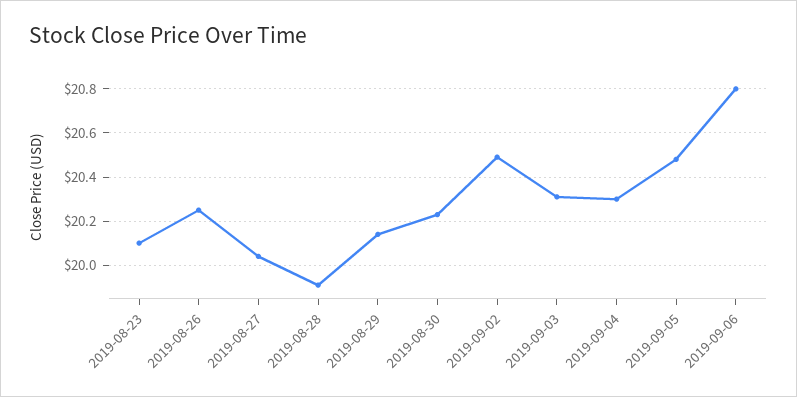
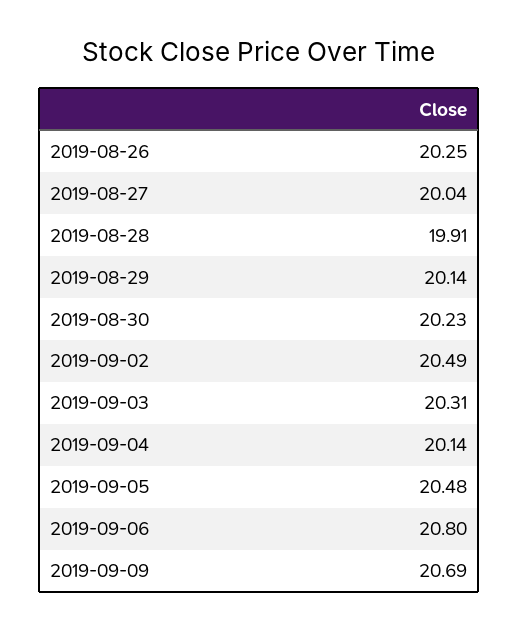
2019-08-23: 20.1 -> none
2019-09-04: 20.3 -> 20.14
2019-09-09: none -> 20.69

